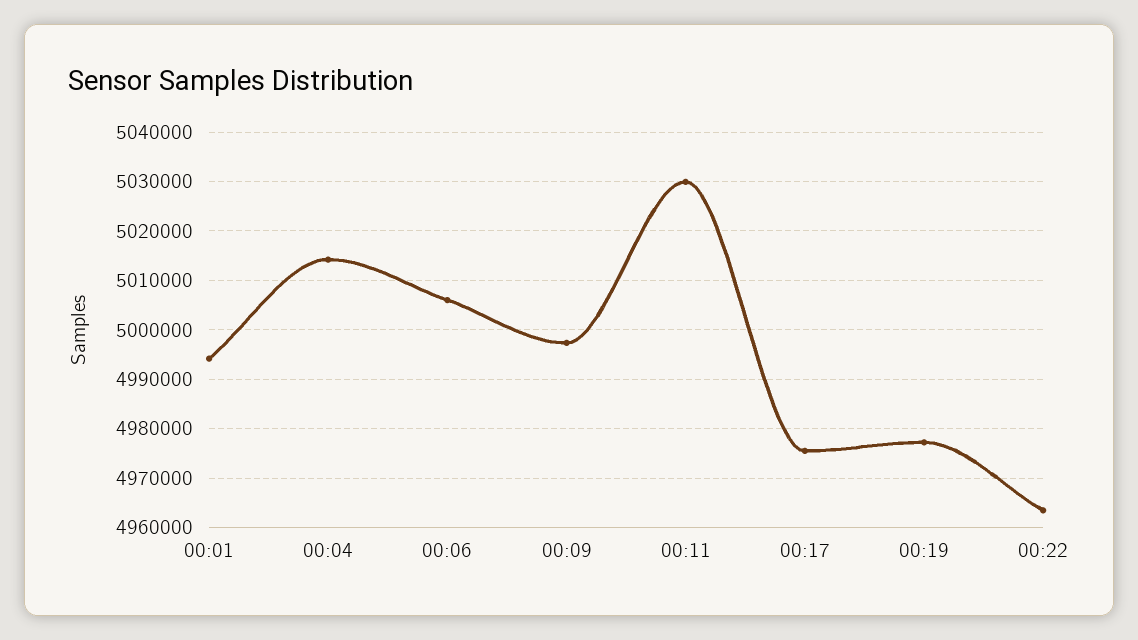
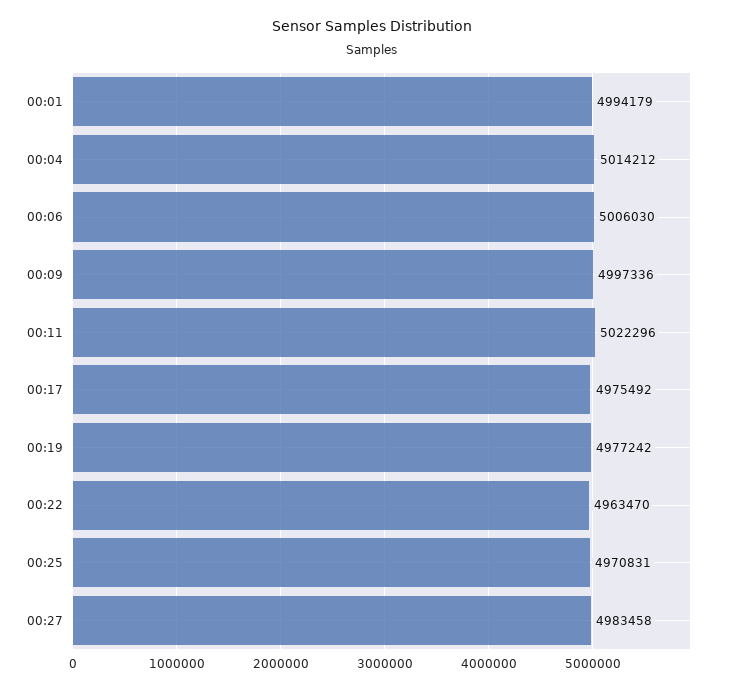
00:11: 5030000 -> 5022296
00:25: none -> 4970831
00:27: none -> 4983458

